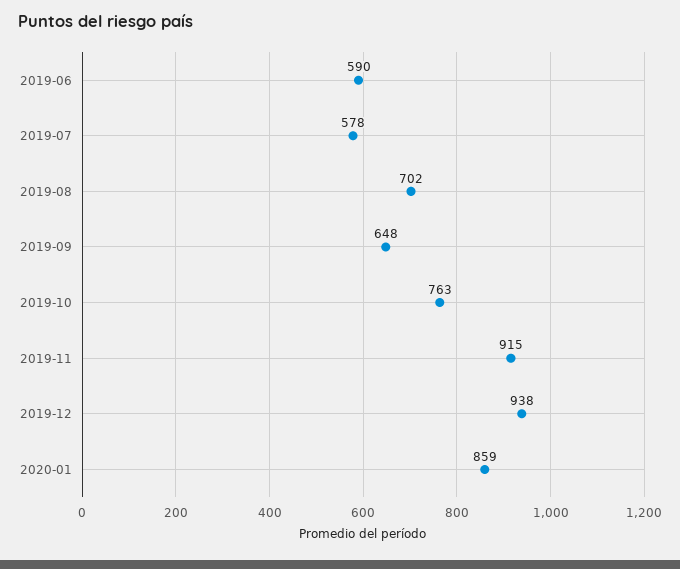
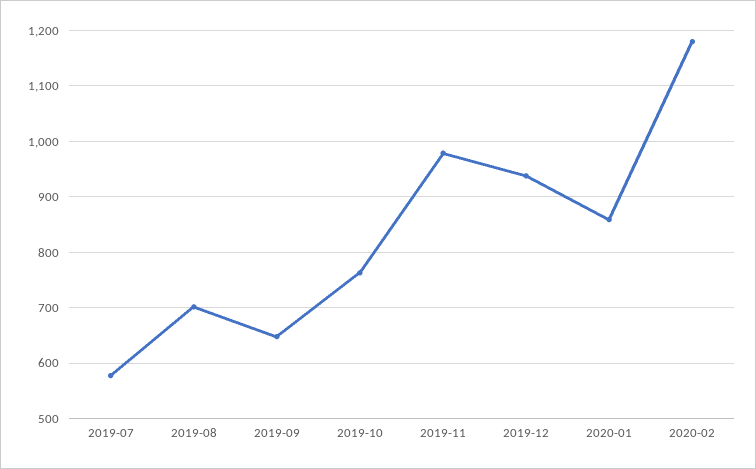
2019-06: 590 -> none
2019-11: 915 -> 980
2020-02: none -> 1180

